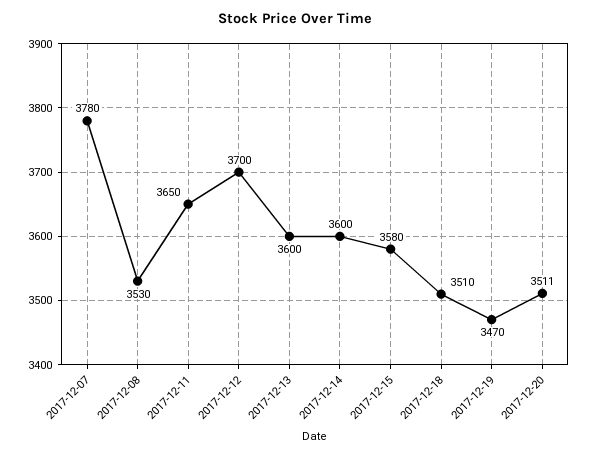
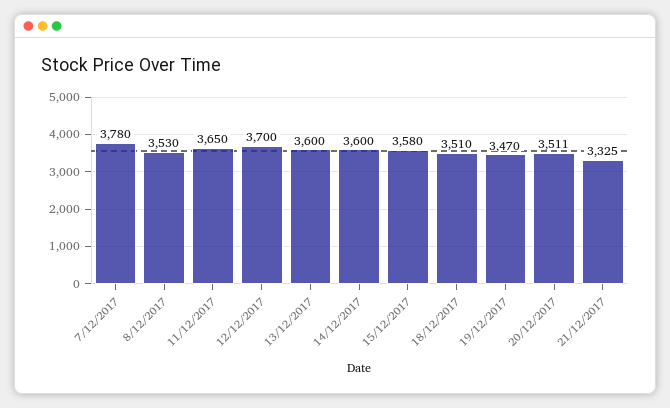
21/12/2017: none -> 3325

